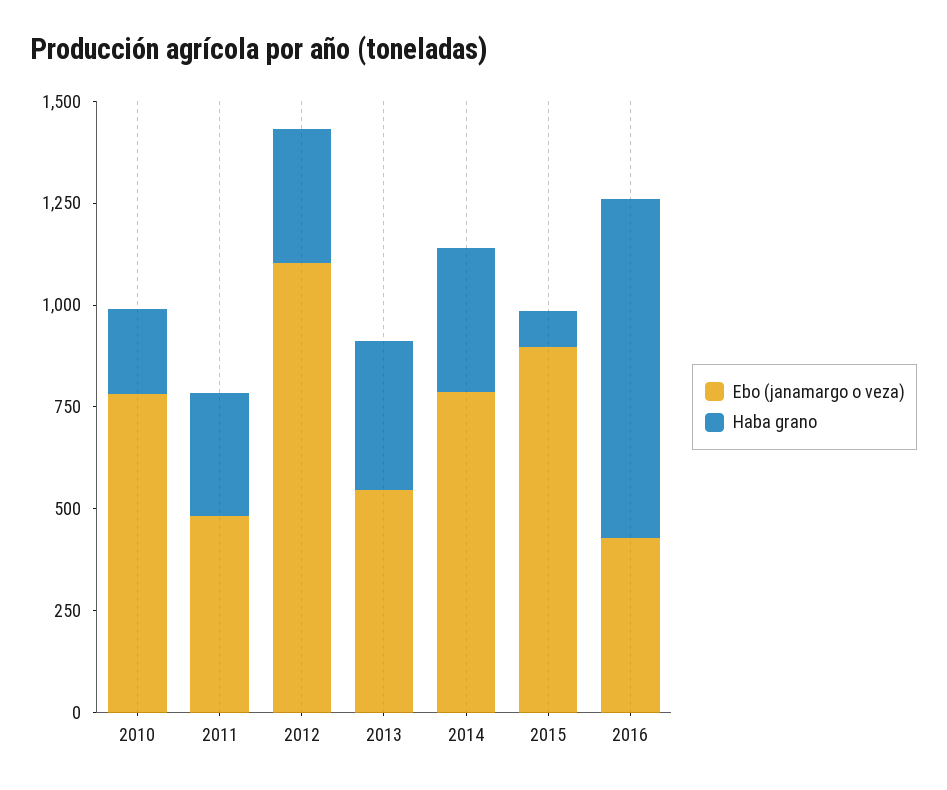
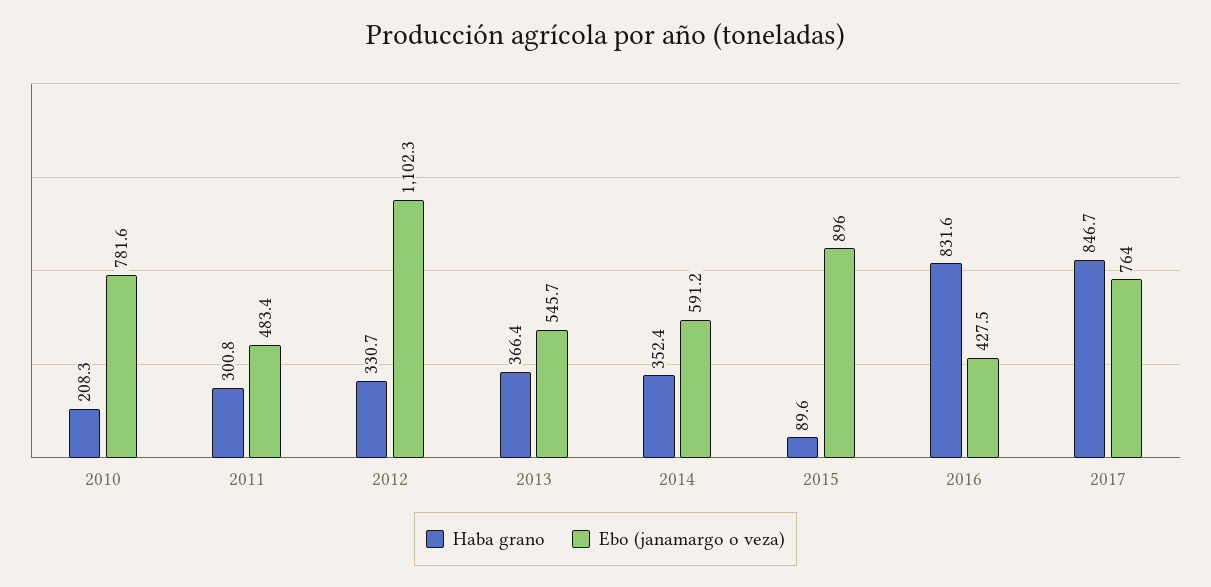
Ebo (janamargo o veza), 2014: 800 -> 591.2
Haba grano, 2017: none -> 846.7
Ebo (janamargo o veza), 2017: none -> 764

